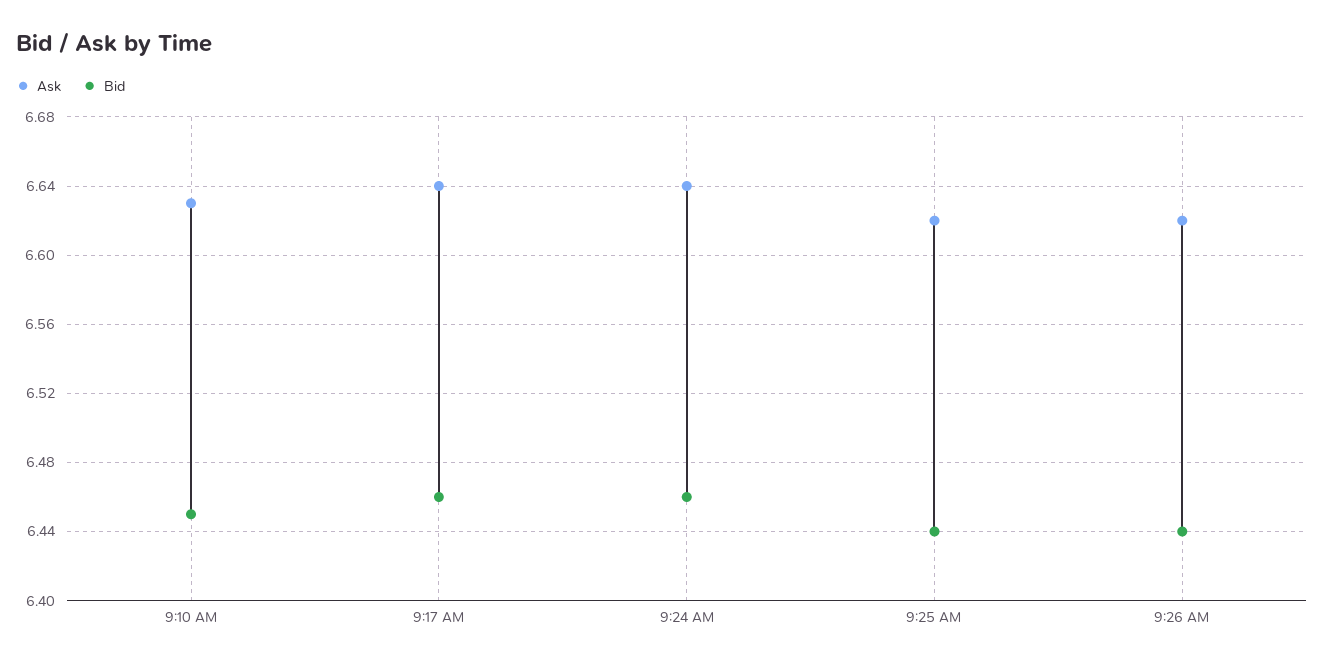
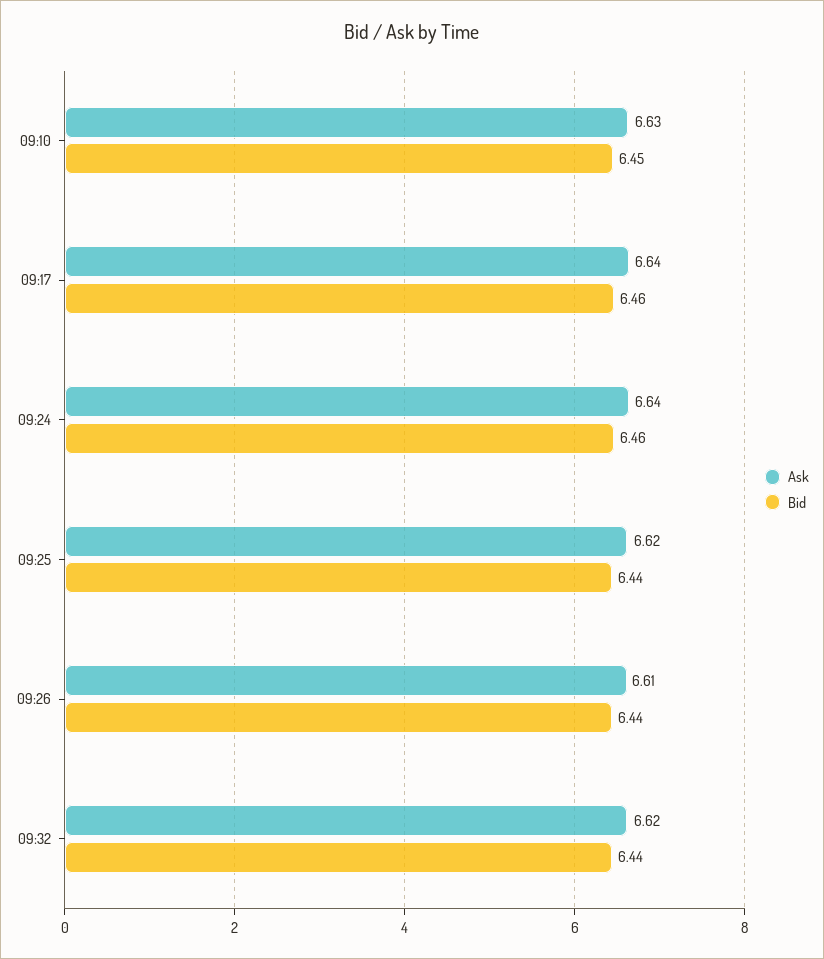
Ask, 9:26 AM: 6.62 -> 6.61
Ask, 09:32: none -> 6.62
Bid, 09:32: none -> 6.44

